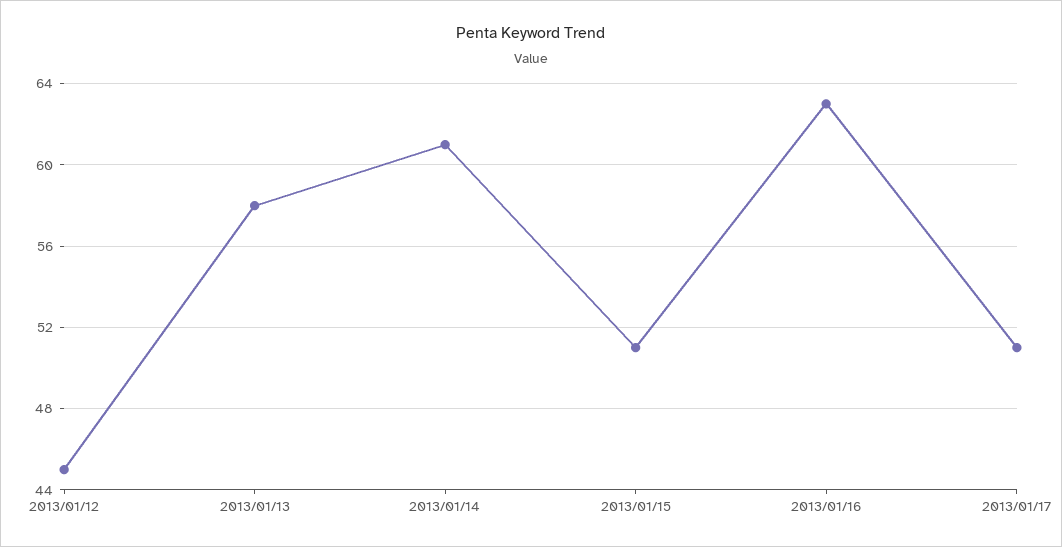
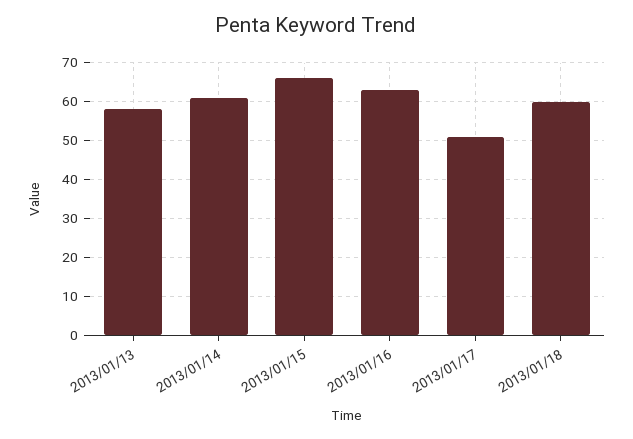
2013/01/12: 45 -> none
2013/01/15: 51 -> 65
2013/01/18: none -> 60

